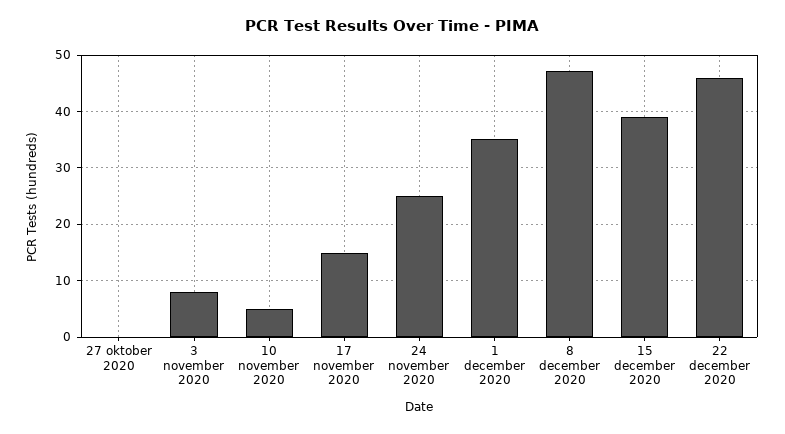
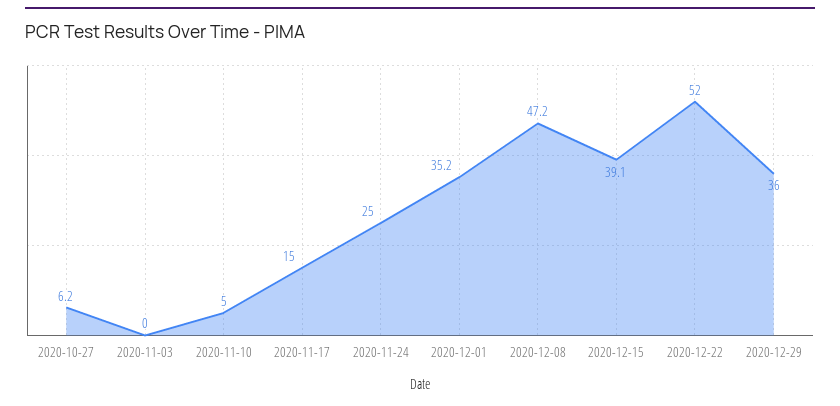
27 oktober 2020: 0 -> 6.2
3 november 2020: 8 -> 0
22 december 2020: 46 -> 52
2020-12-29: none -> 36

